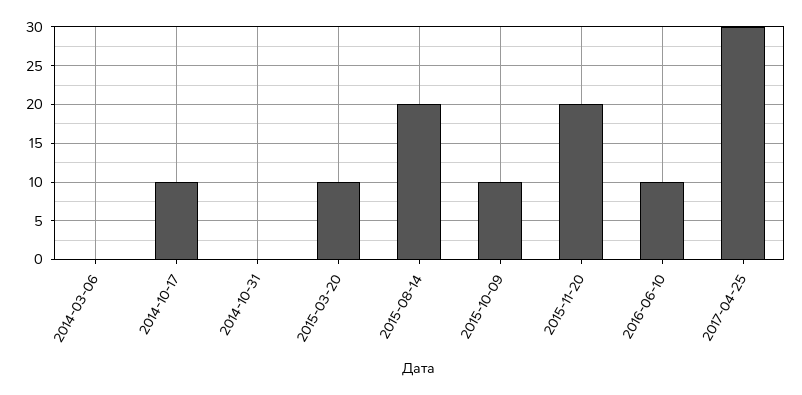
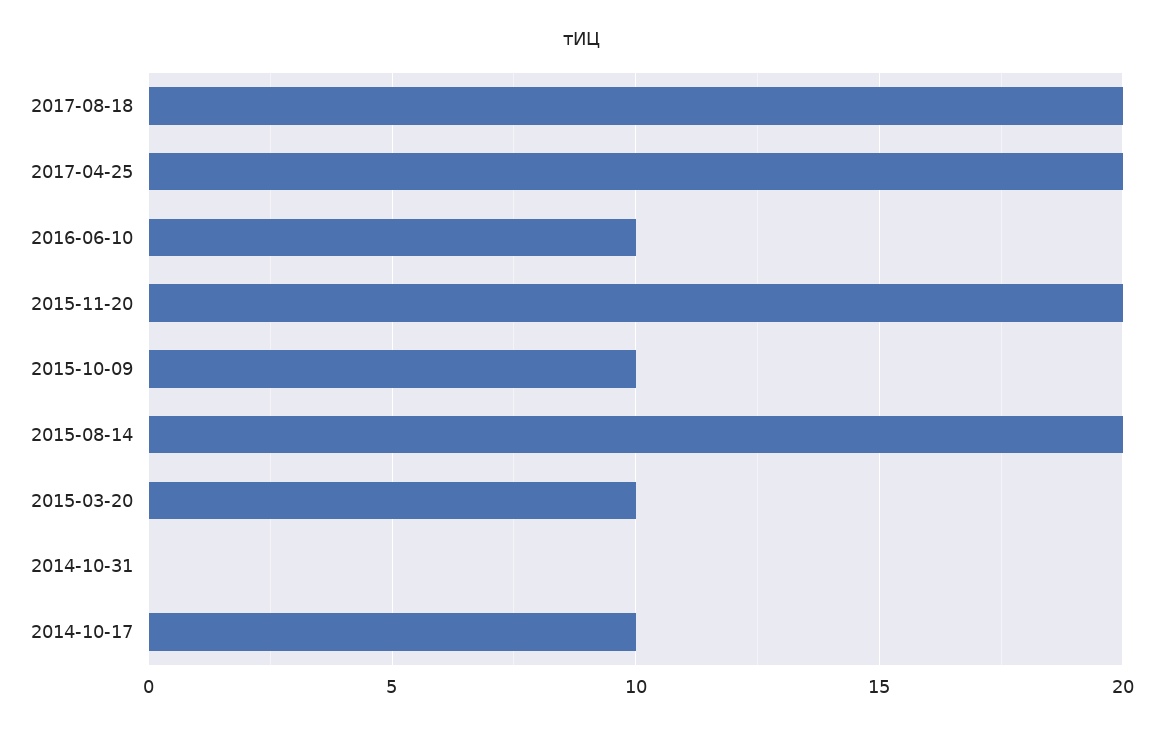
2014-03-06: 0 -> none
2017-04-25: 30 -> 20
2017-08-18: none -> 20

